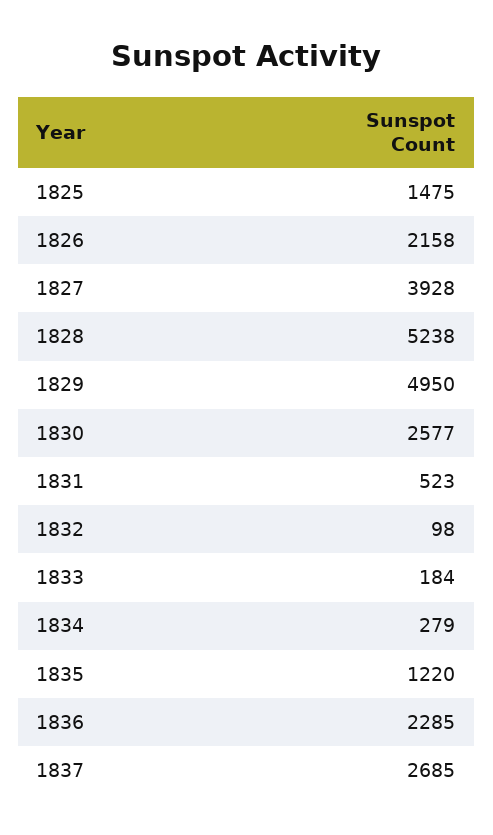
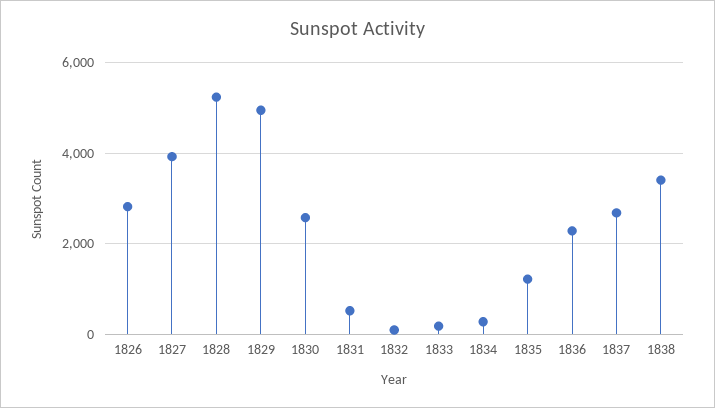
1825: 1475 -> none
1826: 2158 -> 2800
1838: none -> 3400

